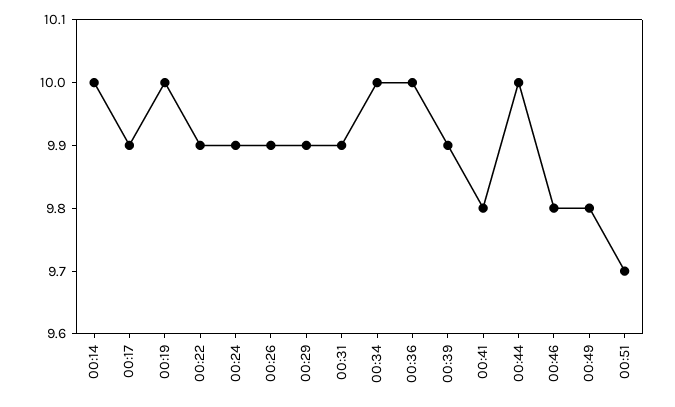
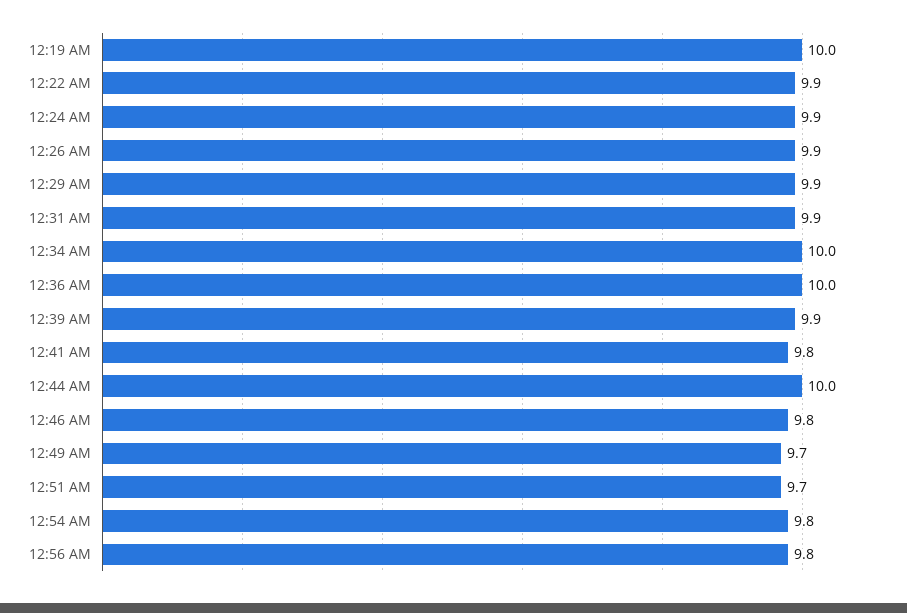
00:14: 10 -> none
00:17: 9.9 -> none
00:49: 9.8 -> 9.7
12:54 AM: none -> 9.8
12:56 AM: none -> 9.8

